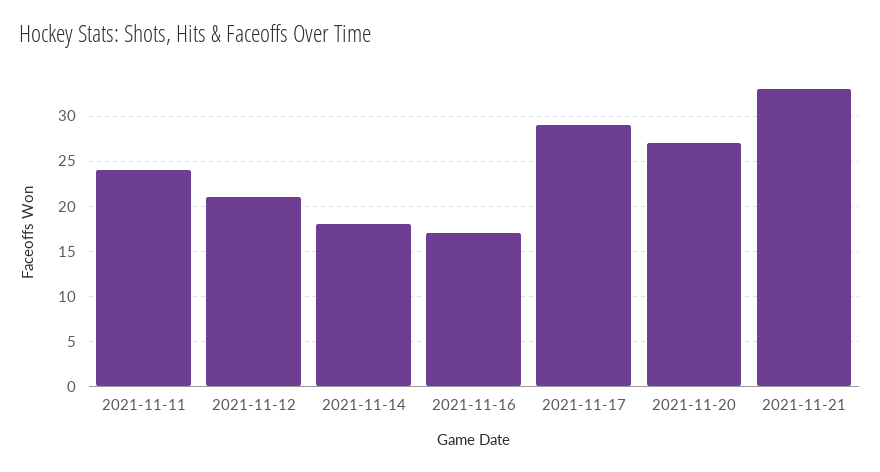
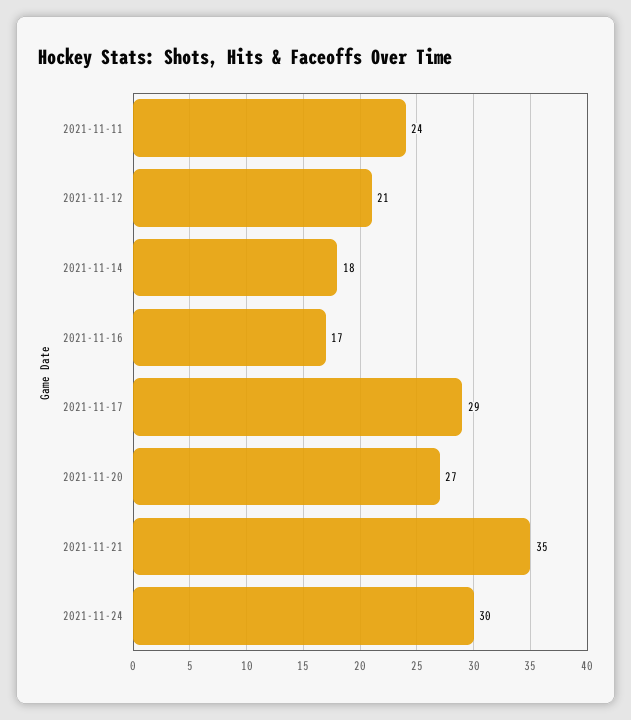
2021-11-21: 33 -> 35
2021-11-24: none -> 30

